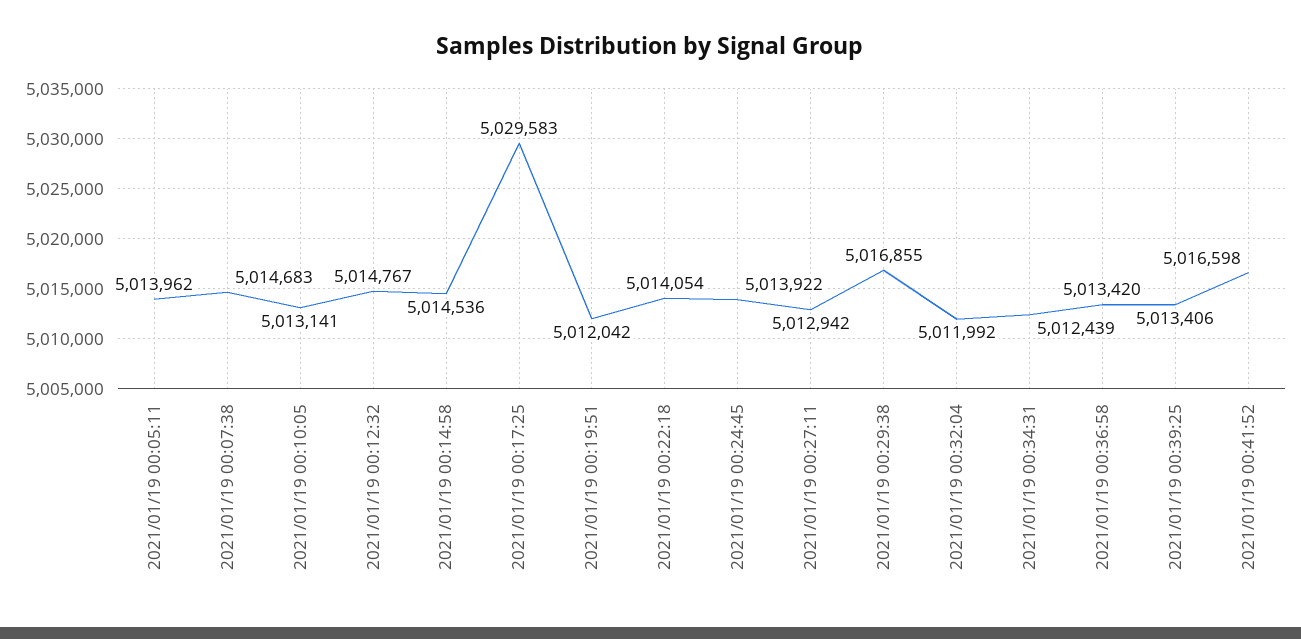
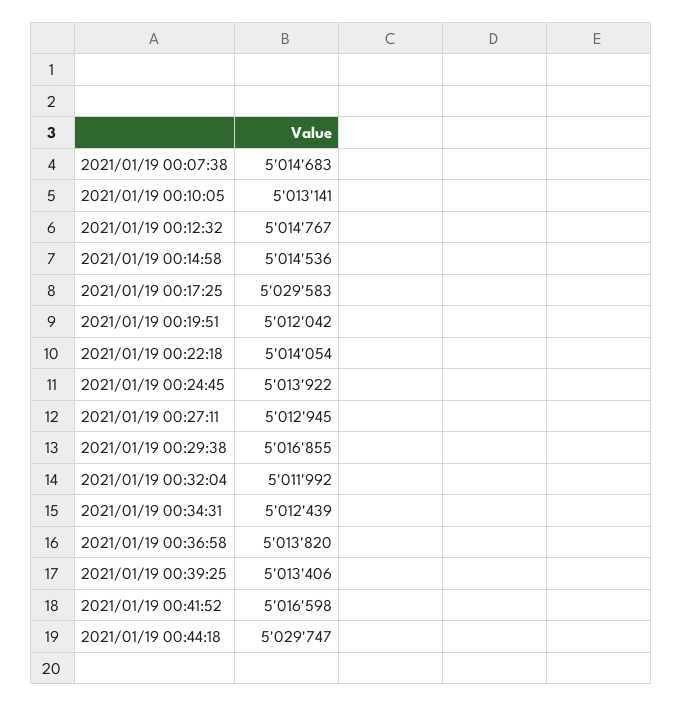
2021/01/19 00:05:11: 5013962 -> none
2021/01/19 00:27:11: 5012942 -> 5012945
2021/01/19 00:36:58: 5013420 -> 5013820
2021/01/19 00:44:18: none -> 5029747

